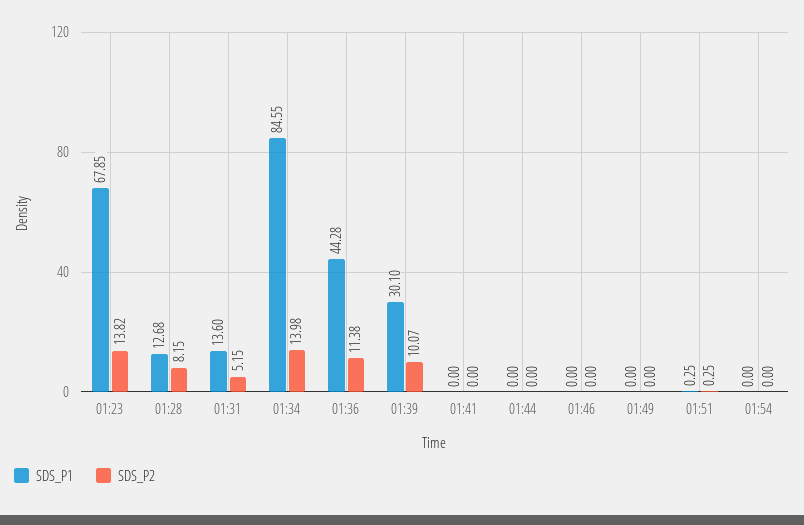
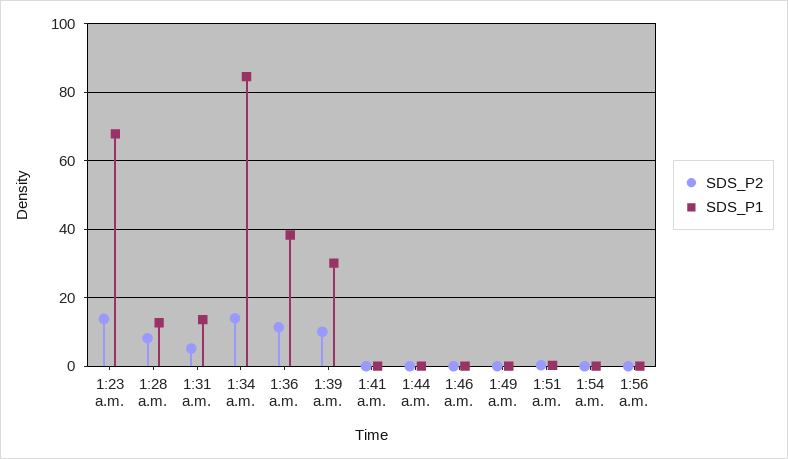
SDS_P1, 01:36: 44.28 -> 38
SDS_P2, 1:56 a.m.: none -> 0
SDS_P1, 1:56 a.m.: none -> 0

